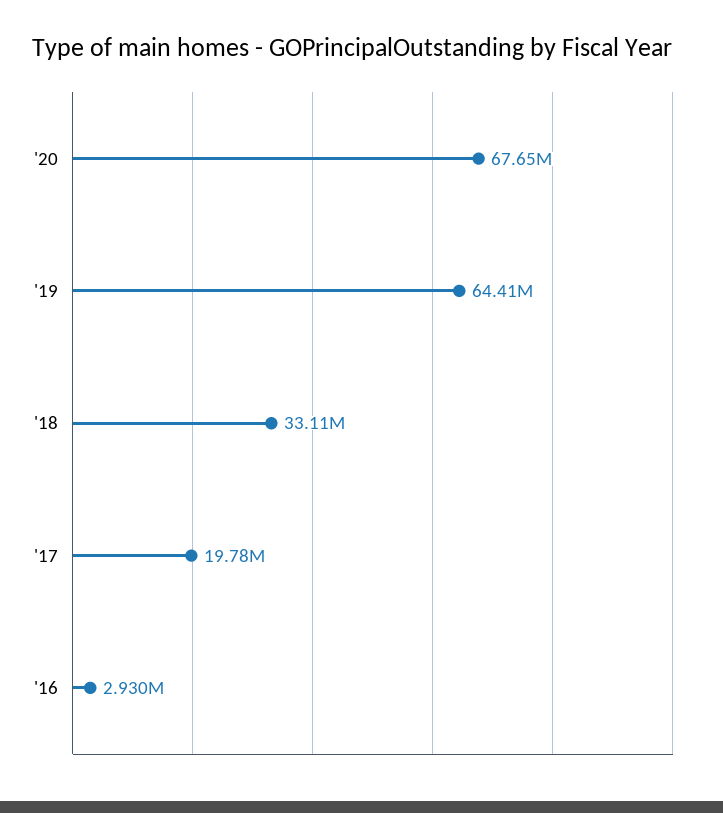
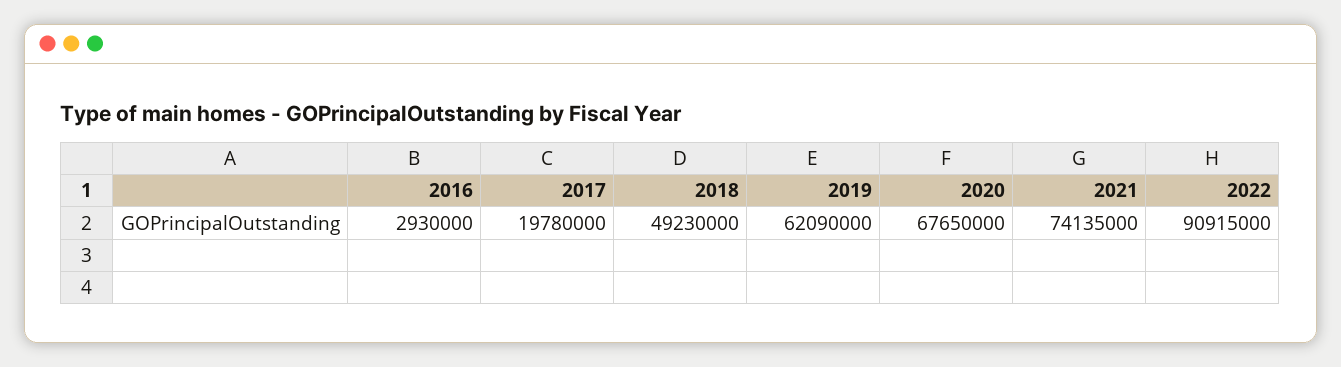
'19: 64410000 -> 62090000
'18: 33110000 -> 49230000
2021: none -> 74135000
2022: none -> 90915000

